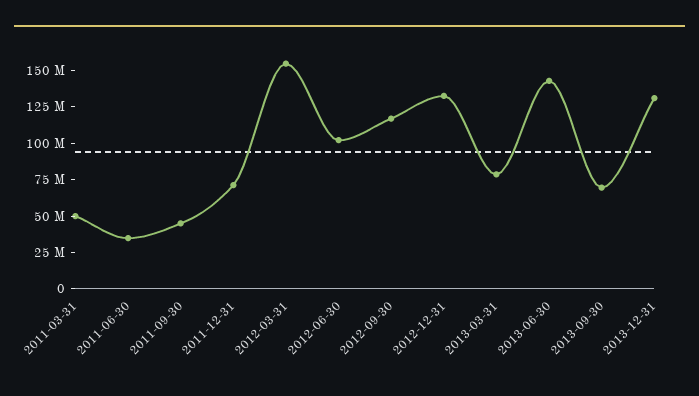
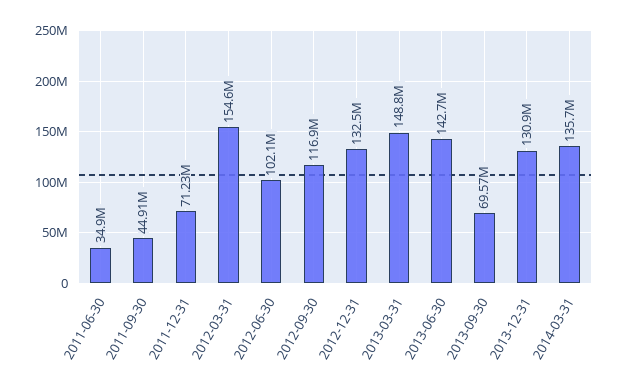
2011-03-31: 50000000 -> none
2013-03-31: 75000000 -> 148800000
2014-03-31: none -> 135700000

